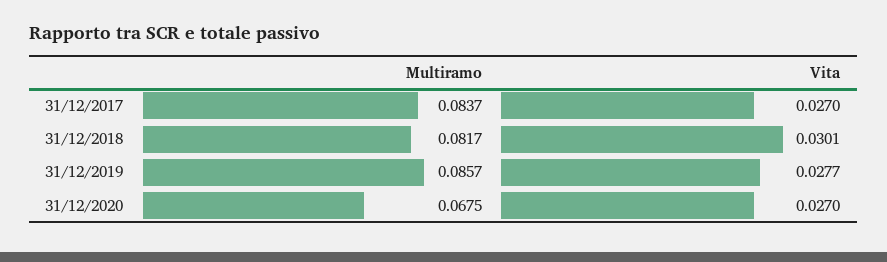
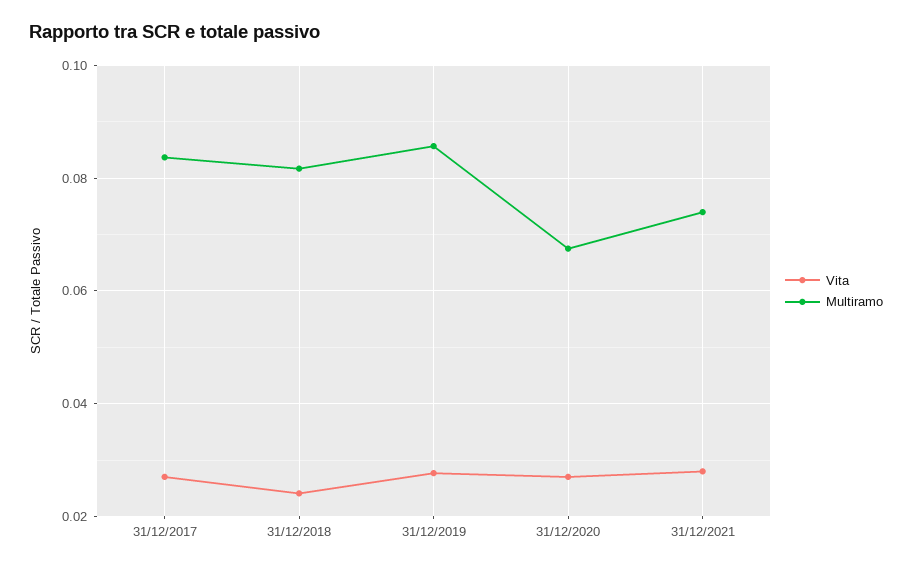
Vita, 31/12/2018: 0.0301 -> 0.024
Vita, 31/12/2021: none -> 0.028
Multiramo, 31/12/2021: none -> 0.074

